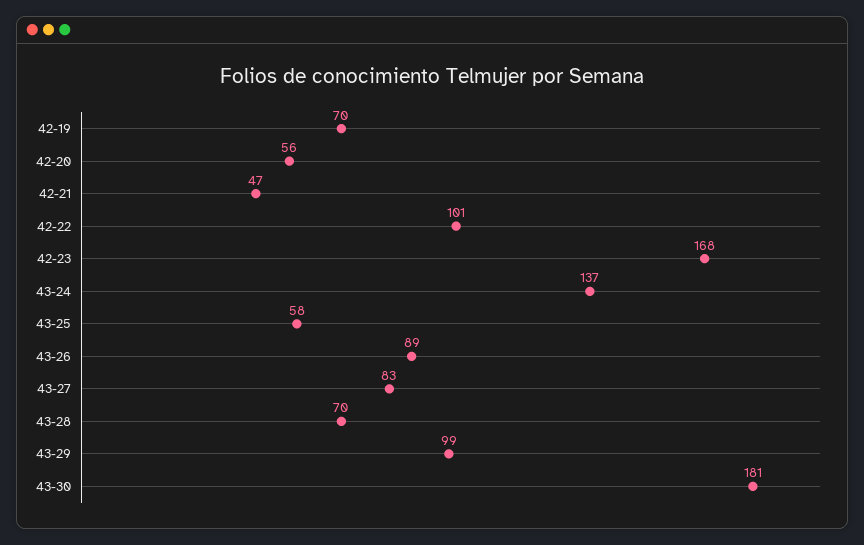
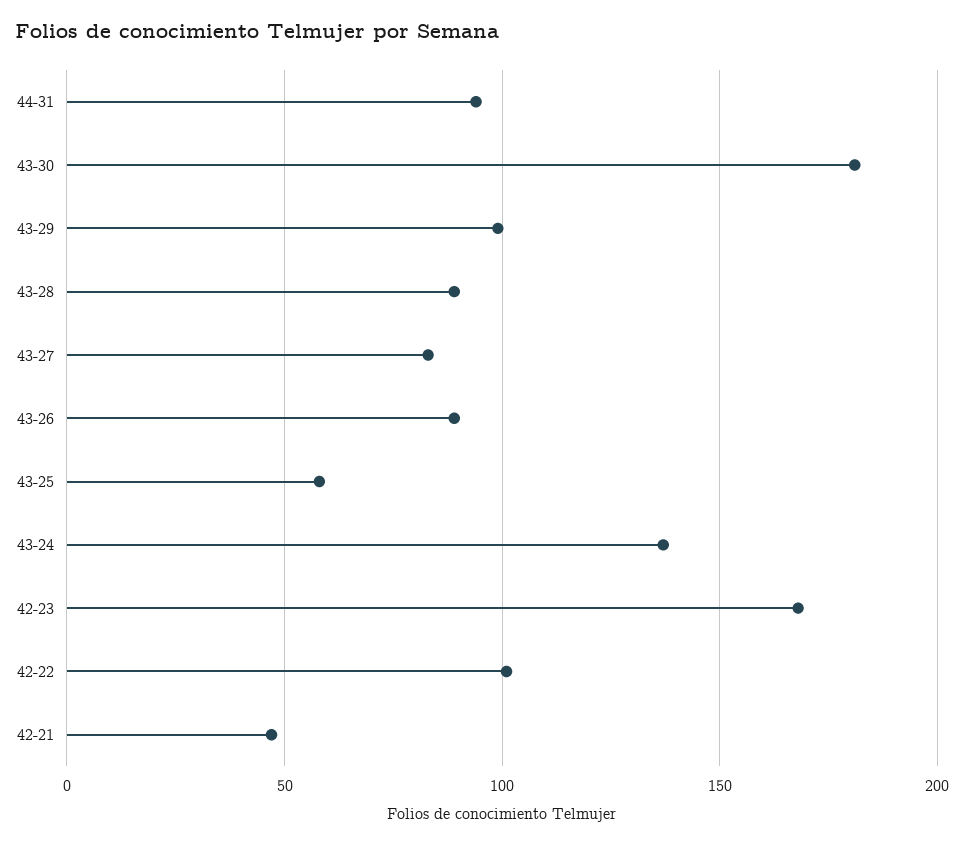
42-19: 70 -> none
42-20: 56 -> none
43-28: 70 -> 90
44-31: none -> 95

